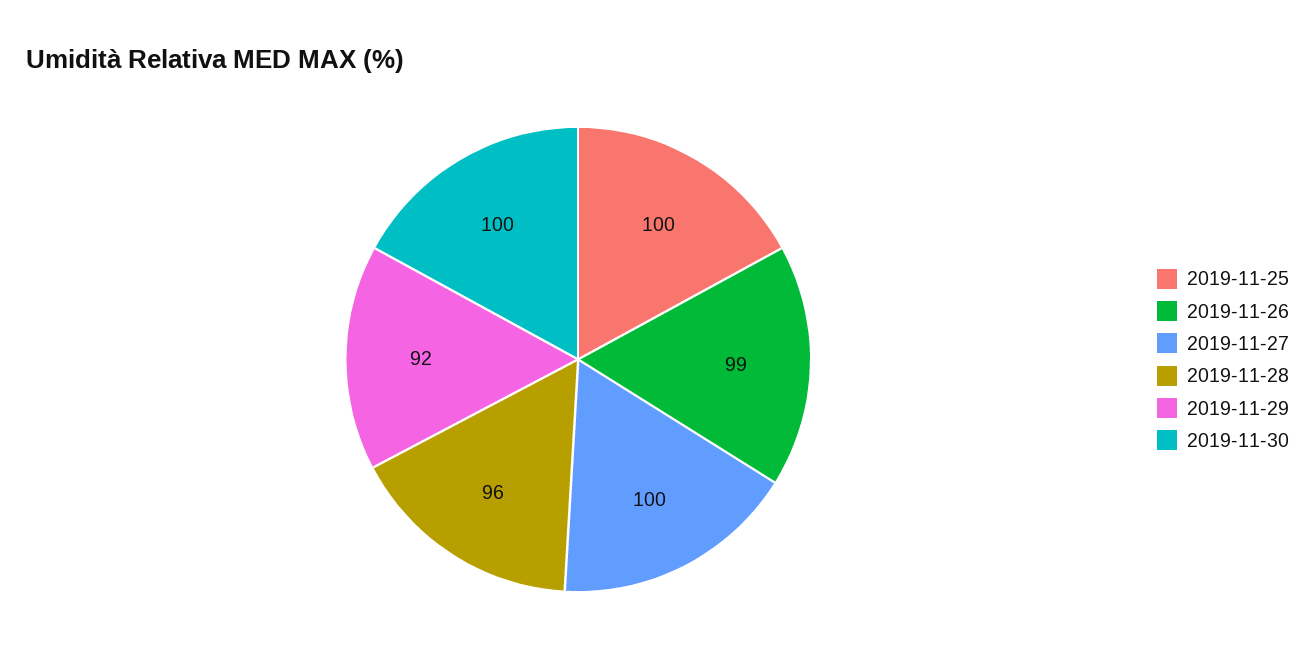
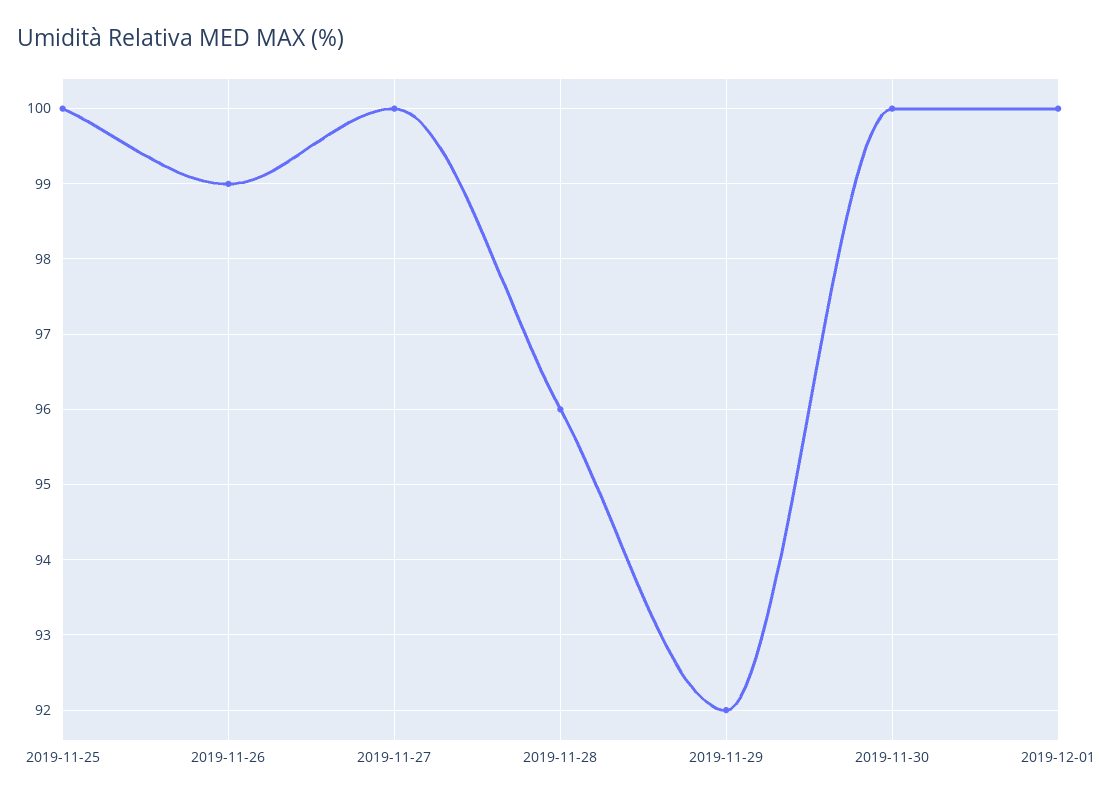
2019-12-01: none -> 100

